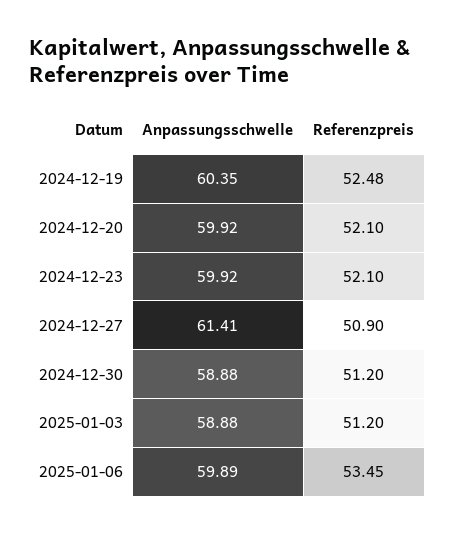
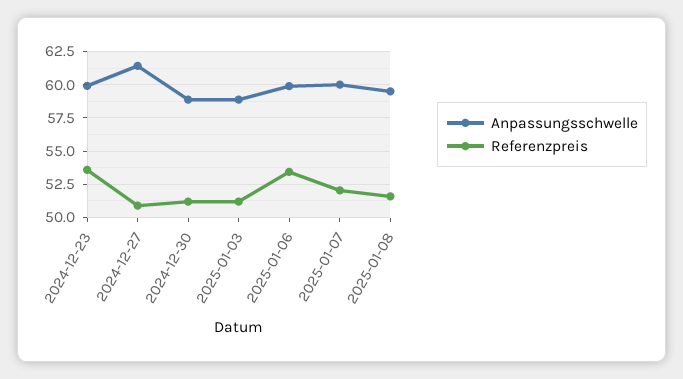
Anpassungsschwelle, 2024-12-19: 60.35 -> none
Referenzpreis, 2024-12-19: 52.48 -> none
Anpassungsschwelle, 2024-12-20: 59.92 -> none
Referenzpreis, 2024-12-20: 52.1 -> none
Referenzpreis, 2024-12-23: 52.1 -> 53.5
Anpassungsschwelle, 2025-01-07: none -> 60
Referenzpreis, 2025-01-07: none -> 52
Anpassungsschwelle, 2025-01-08: none -> 59.5
Referenzpreis, 2025-01-08: none -> 51.5

